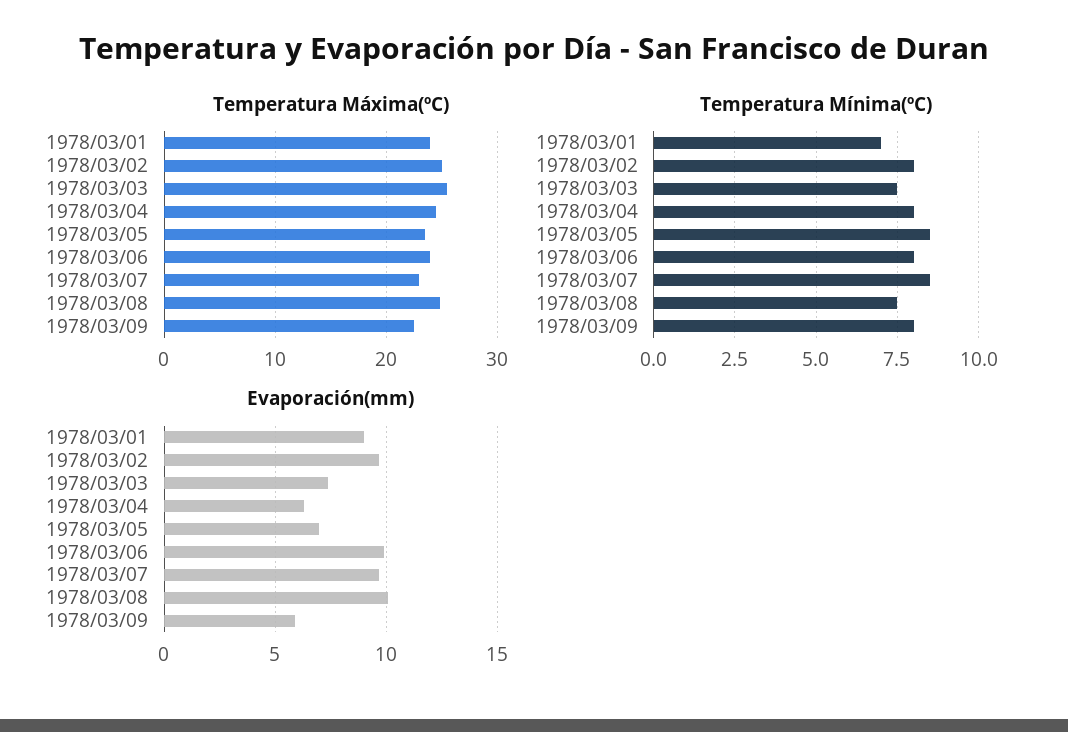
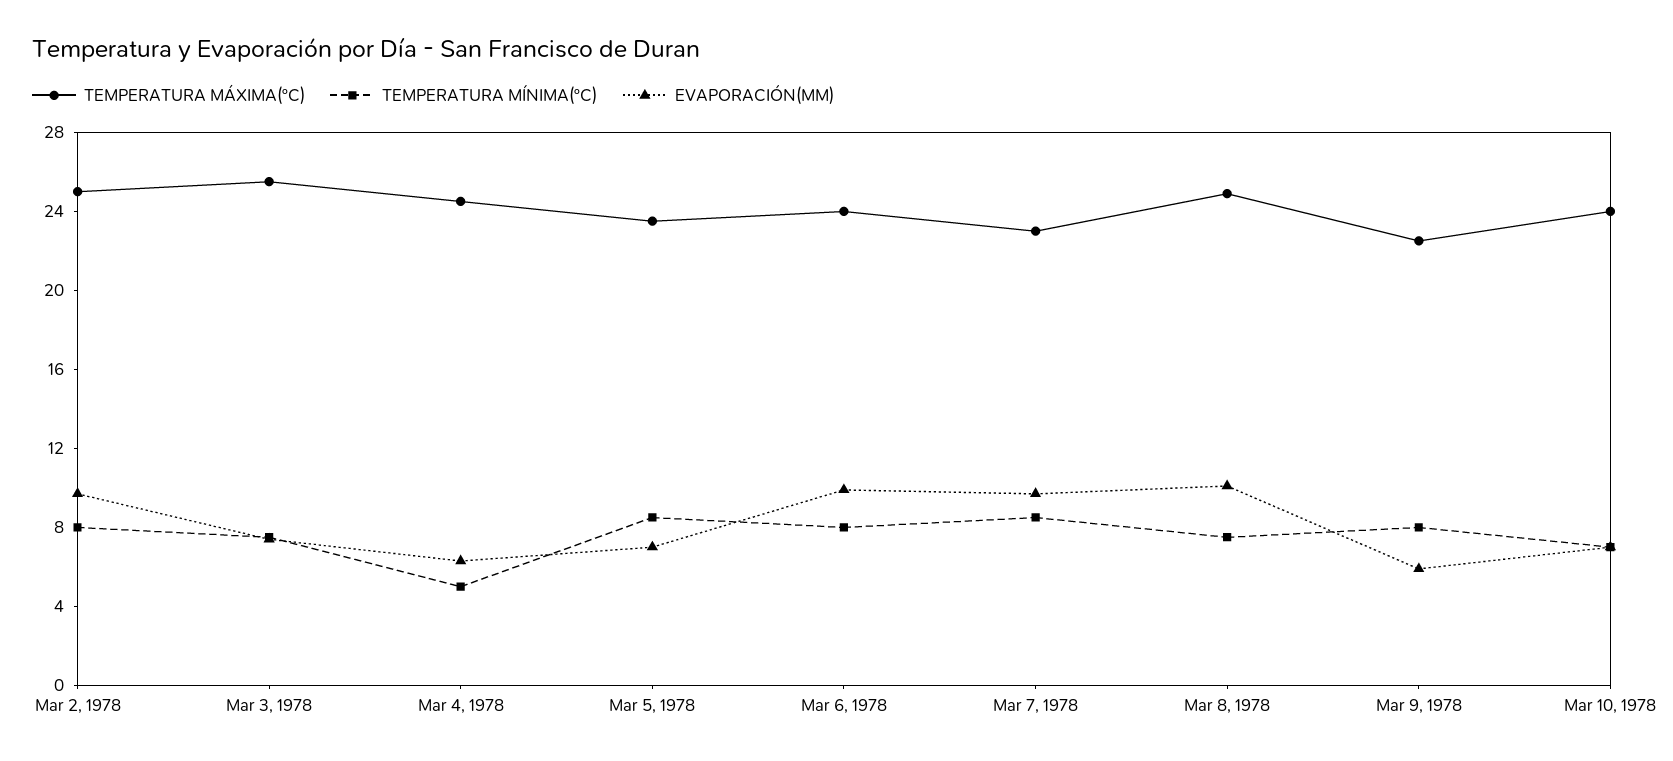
Temperatura Máxima(ºC), 1978/03/01: 24 -> none
Temperatura Mínima(ºC), 1978/03/01: 7 -> none
Temperatura Mínima(ºC), 1978/03/04: 8 -> 5
Evaporación(mm), 1978/03/01: 9 -> none
Temperatura Máxima(ºC), Mar 10, 1978: none -> 24
Temperatura Mínima(ºC), Mar 10, 1978: none -> 7
Evaporación(mm), Mar 10, 1978: none -> 7

